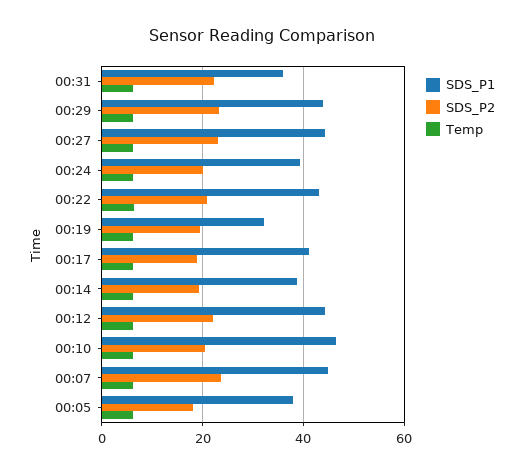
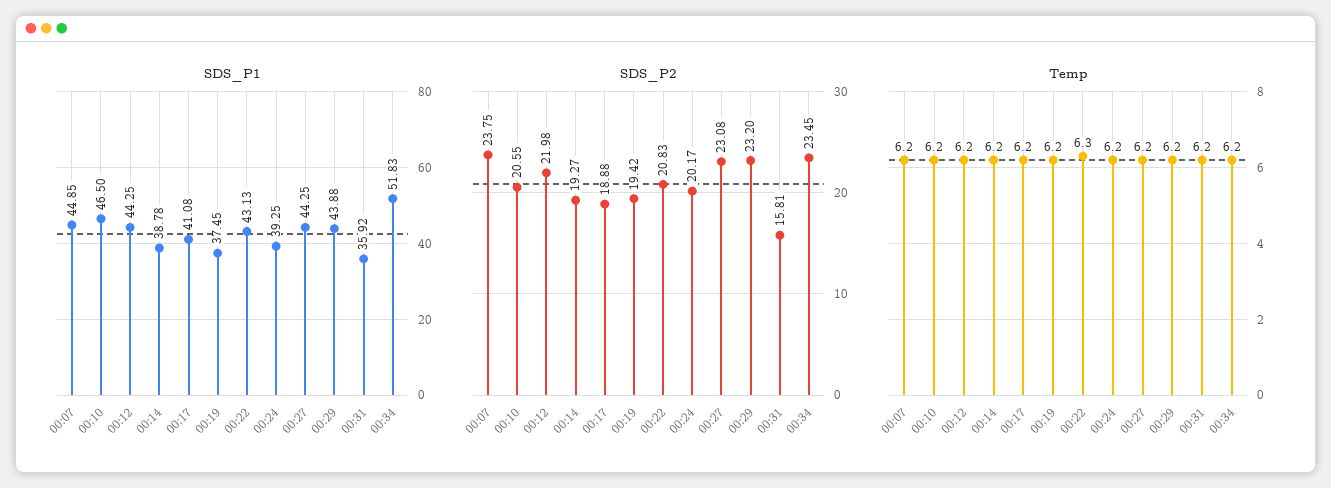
SDS_P2, 00:31: 22 -> 15.81
SDS_P1, 00:19: 32 -> 37.45
SDS_P1, 00:05: 38 -> none
SDS_P2, 00:05: 18 -> none
Temp, 00:05: 6 -> none
SDS_P1, 00:34: none -> 51.83
SDS_P2, 00:34: none -> 23.45
Temp, 00:34: none -> 6.2

